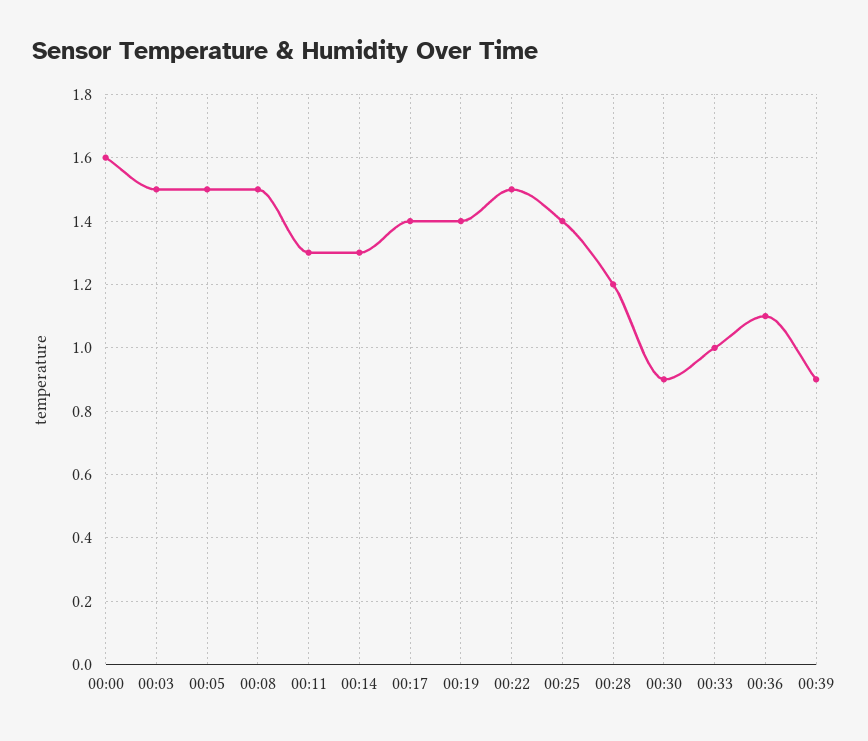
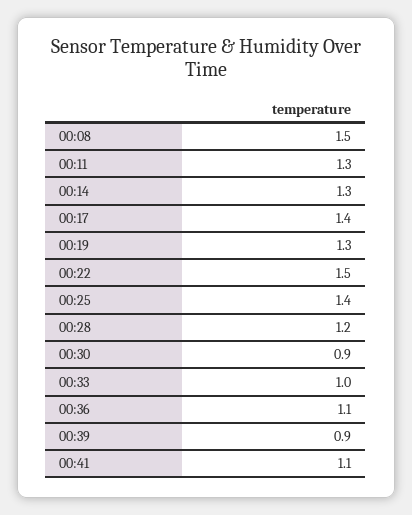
00:00: 1.6 -> none
00:03: 1.5 -> none
00:05: 1.5 -> none
00:19: 1.4 -> 1.3
00:41: none -> 1.1

